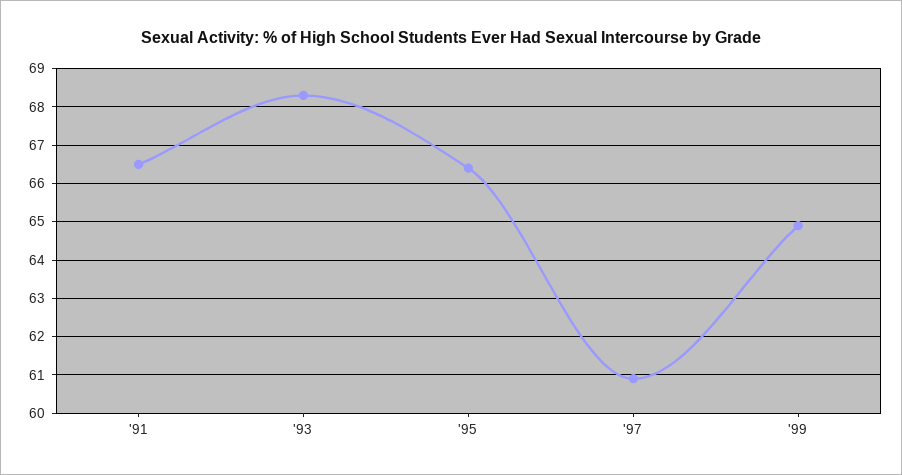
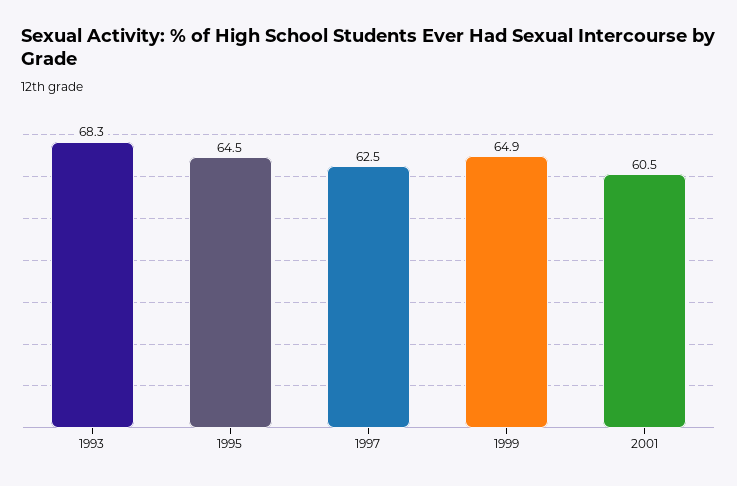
'91: 66.5 -> none
'95: 66.5 -> 64.5
'97: 61 -> 62.5
2001: none -> 60.5

